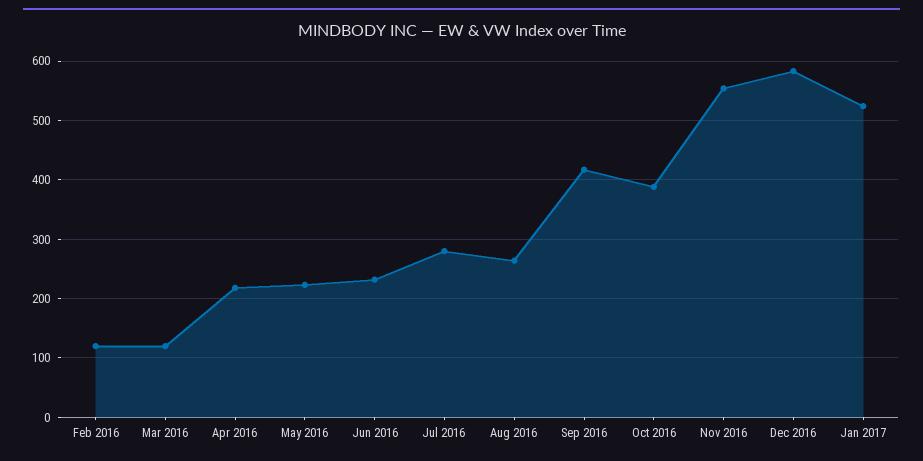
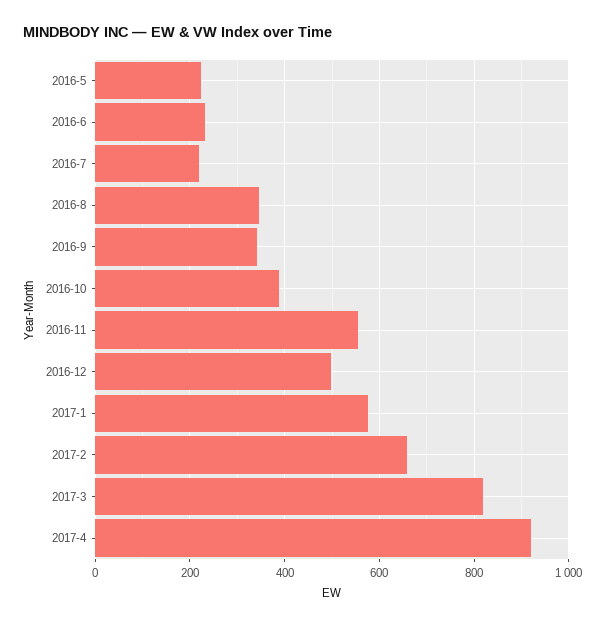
Feb 2016: 120 -> none
Mar 2016: 120 -> none
Apr 2016: 220 -> none
Jul 2016: 280 -> 220
Aug 2016: 260 -> 340
Sep 2016: 420 -> 340
Dec 2016: 580 -> 500
Jan 2017: 520 -> 580
2017-2: none -> 660
2017-3: none -> 820
2017-4: none -> 920

